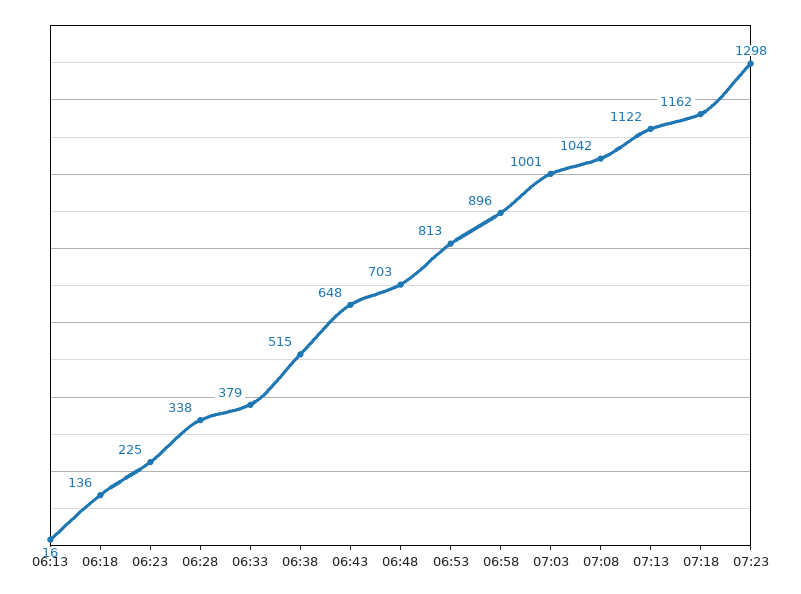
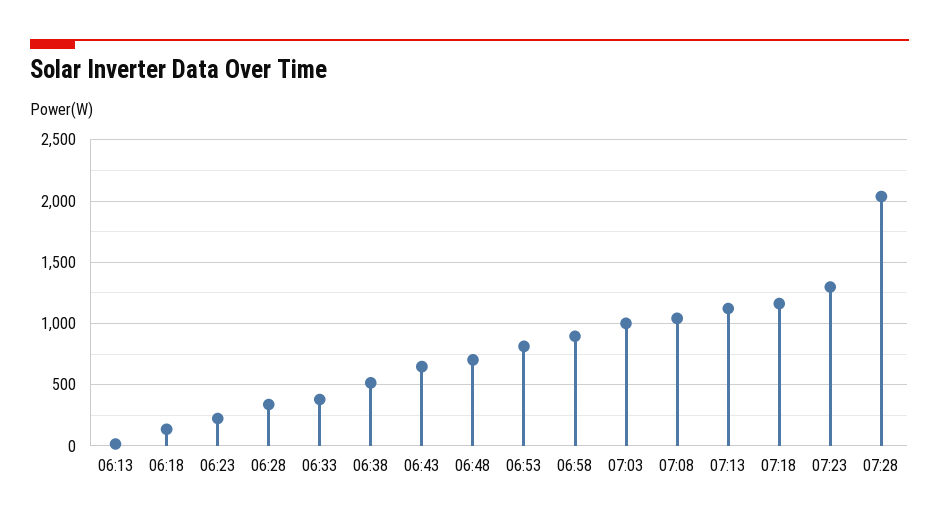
07:28: none -> 2050

